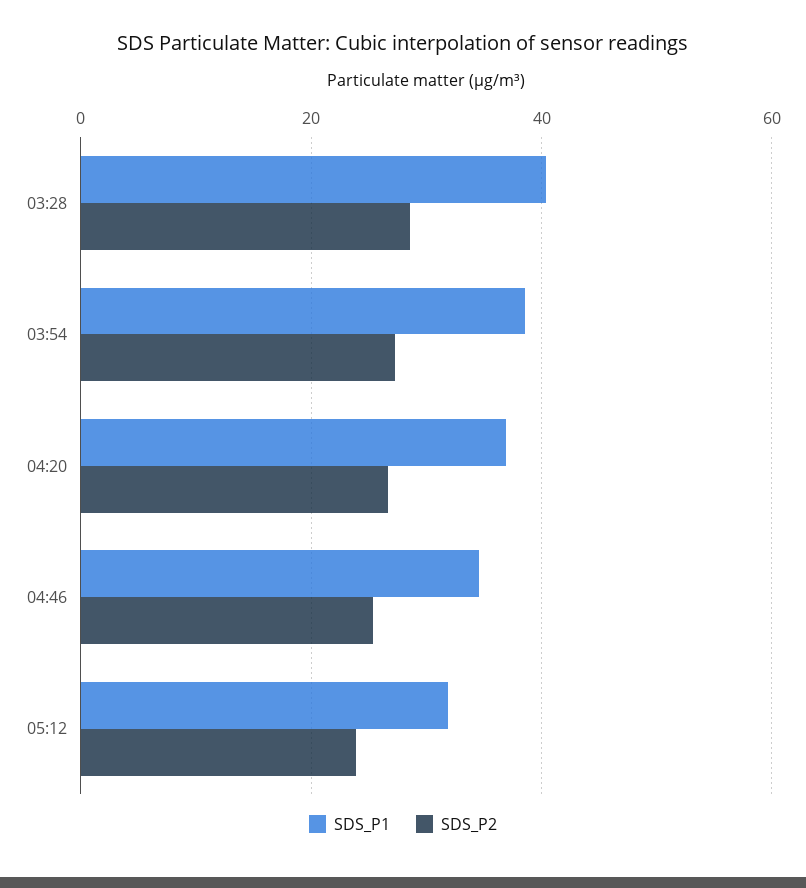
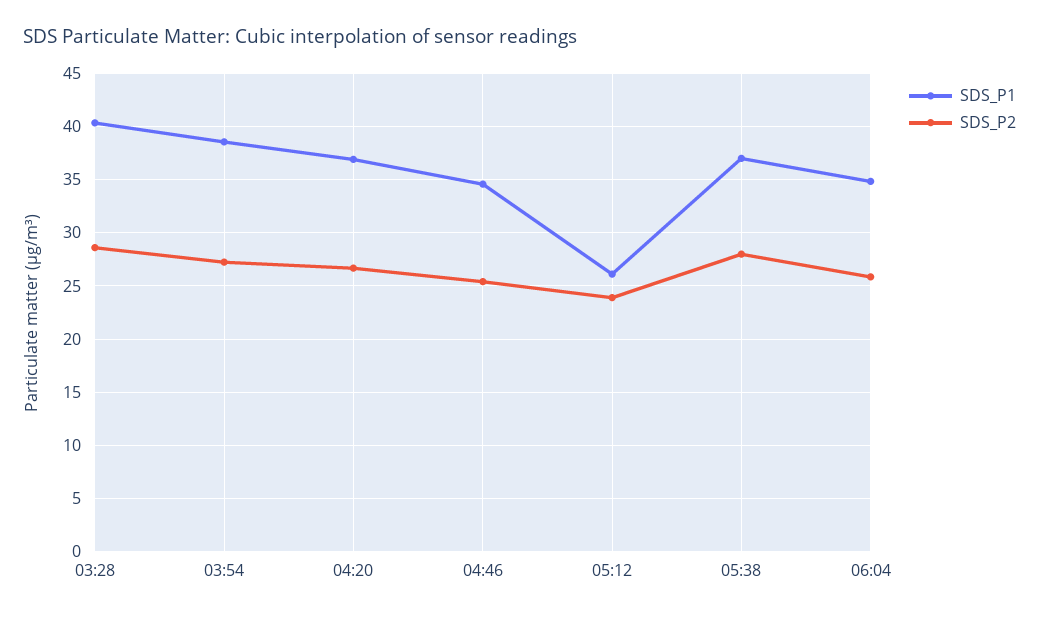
SDS_P1, 05:12: 32 -> 26
SDS_P1, 05:38: none -> 37
SDS_P2, 05:38: none -> 28
SDS_P1, 06:04: none -> 35
SDS_P2, 06:04: none -> 26

